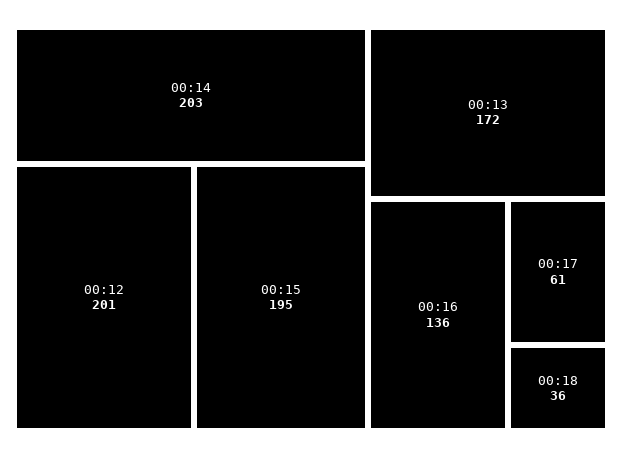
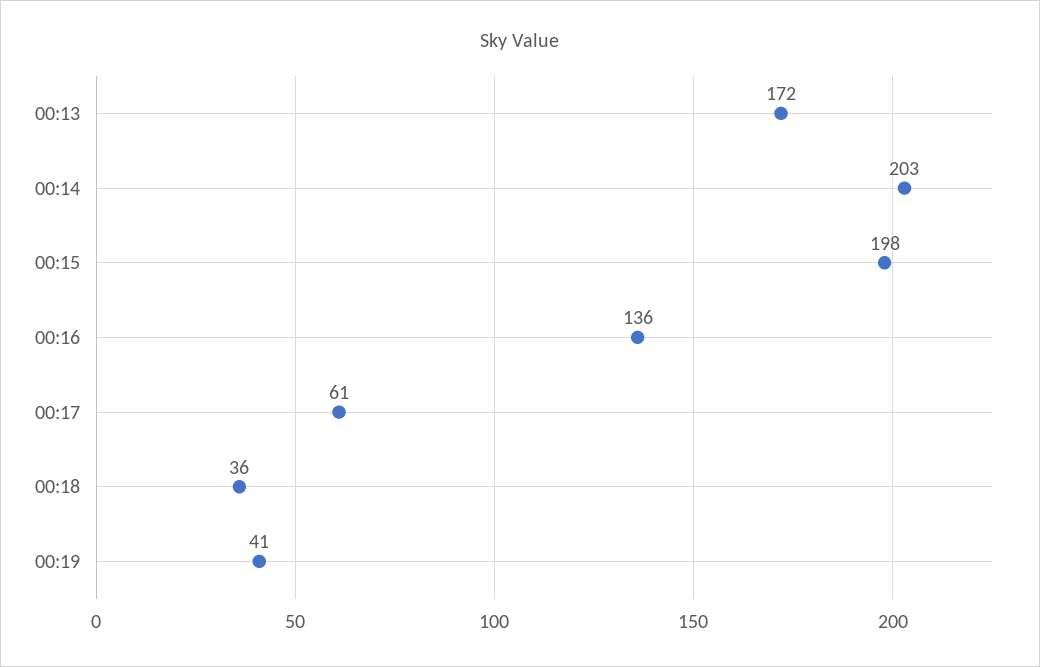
00:12: 201 -> none
00:15: 195 -> 198
00:19: none -> 41

